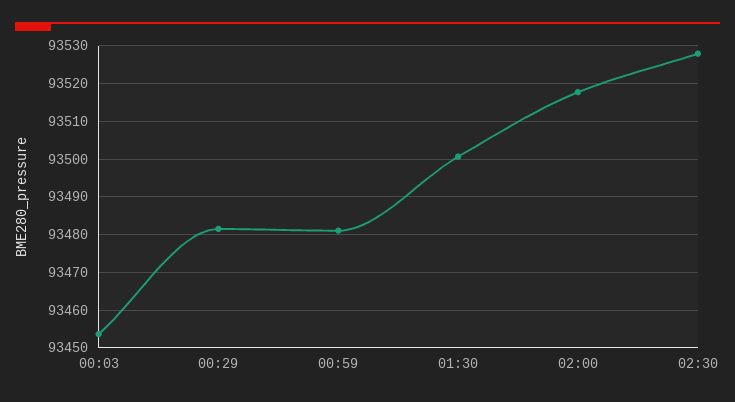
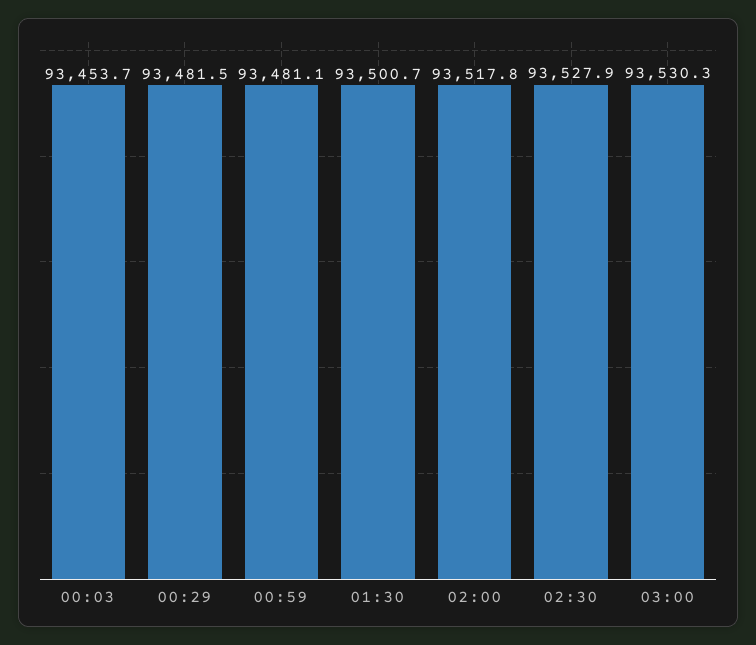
03:00: none -> 93530.3

